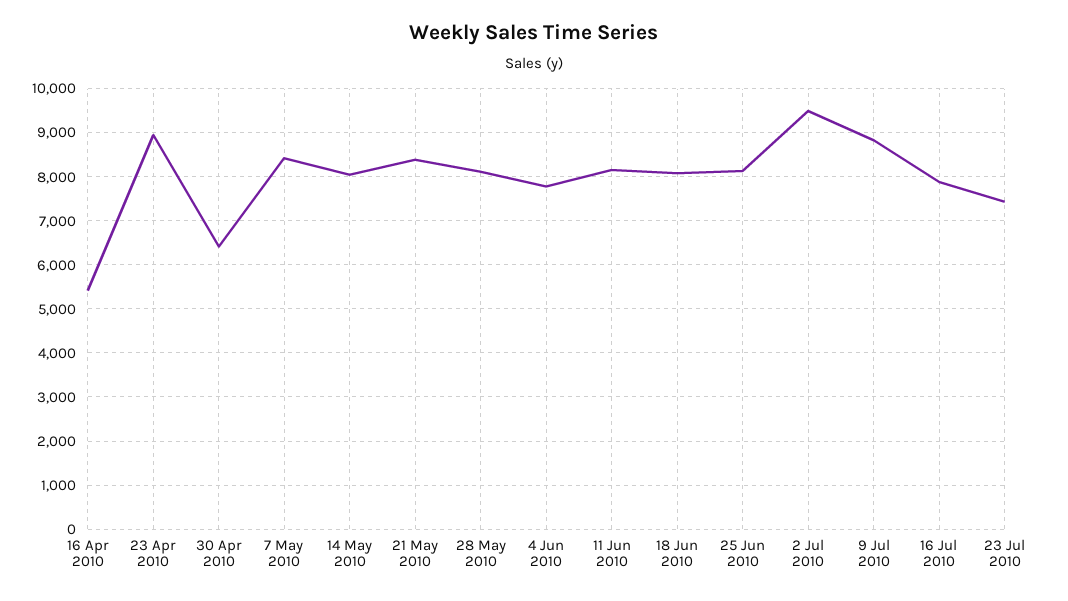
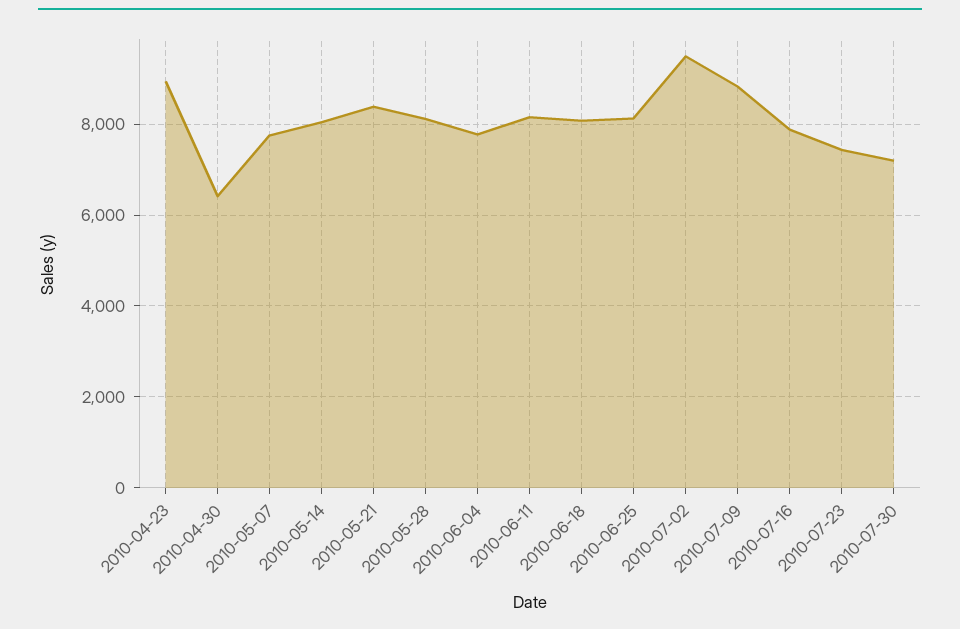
16 Apr 2010: 5400 -> none
7 May 2010: 8400 -> 7800
2010-07-30: none -> 7200

